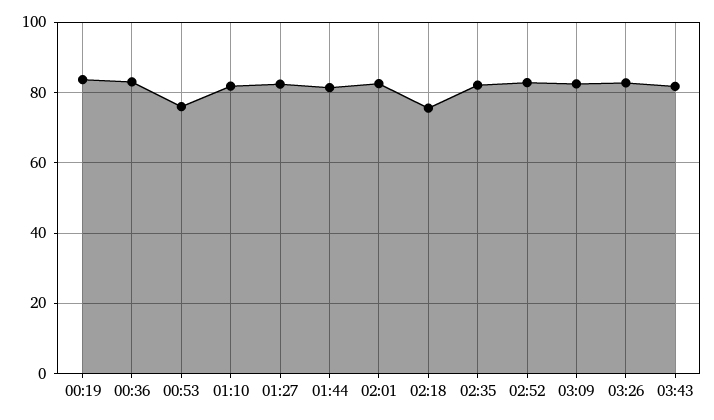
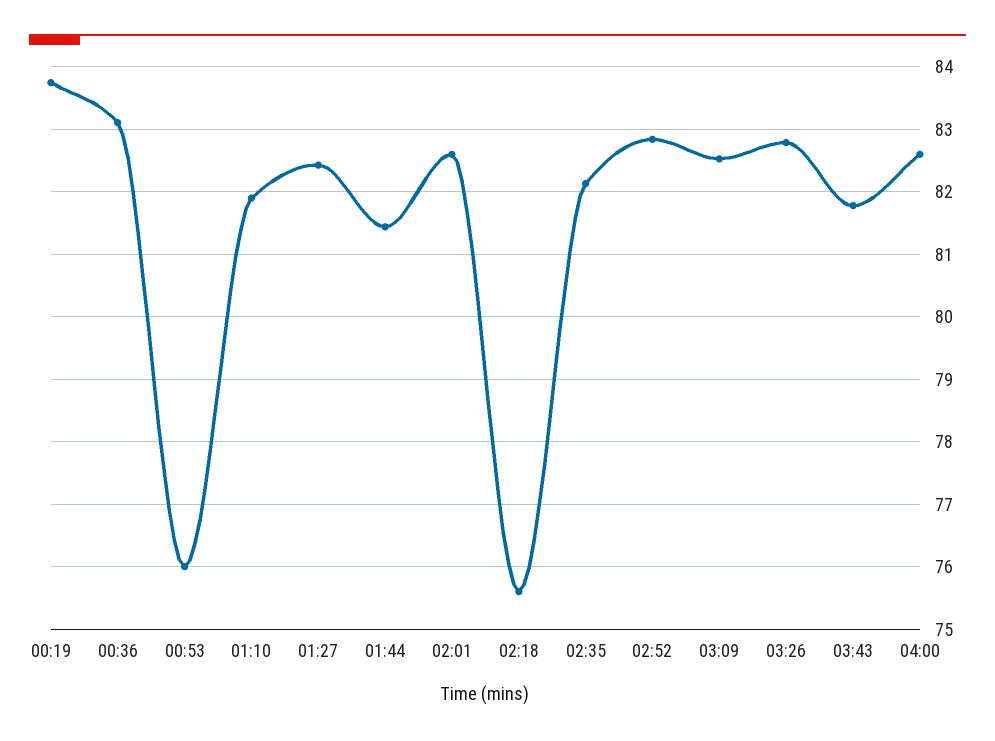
04:00: none -> 82.6

